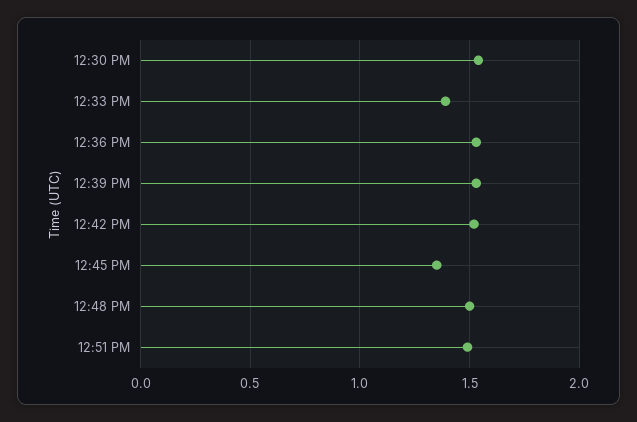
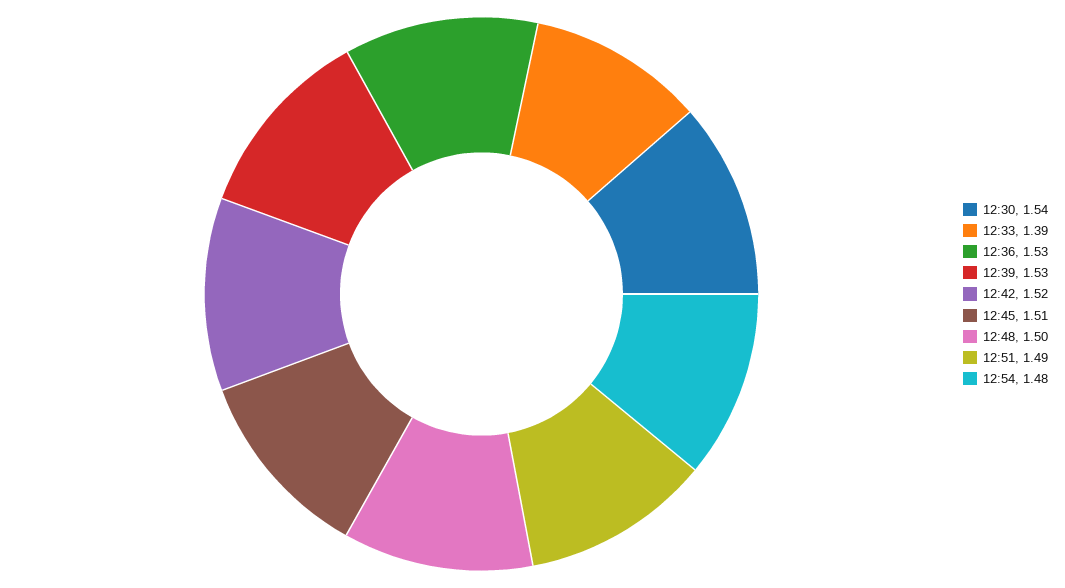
12:45 PM: 1.35 -> 1.51
12:54: none -> 1.48

